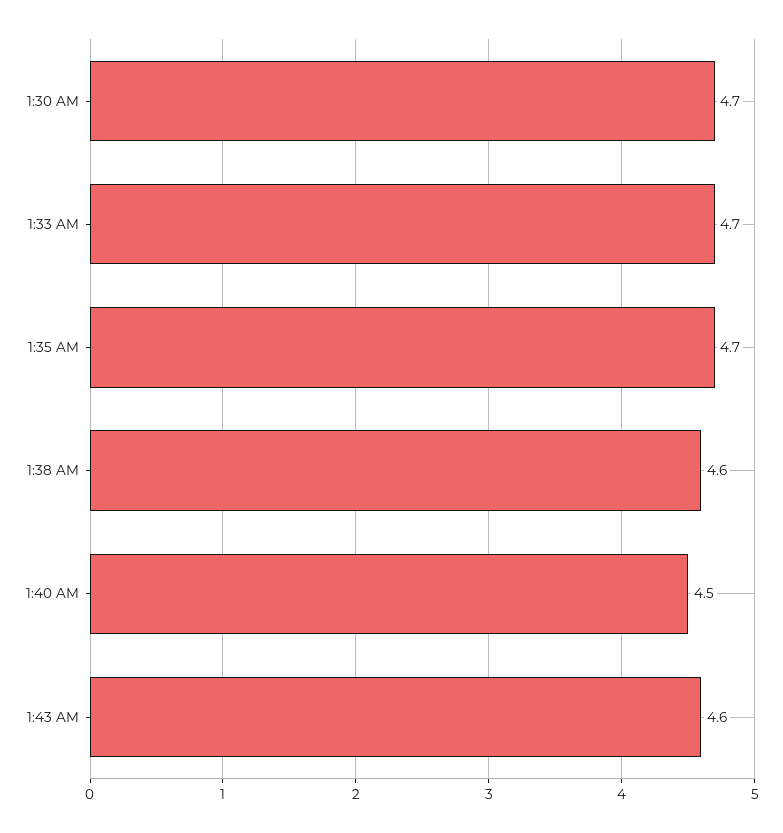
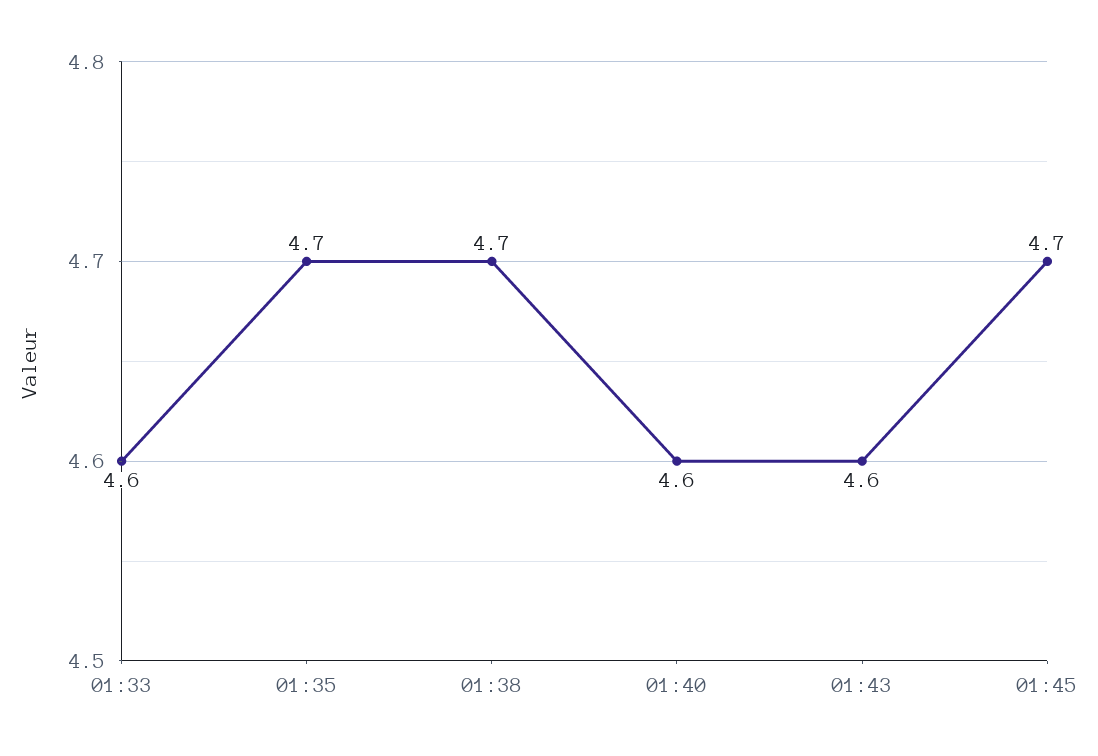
1:30 AM: 4.7 -> none
1:33 AM: 4.7 -> 4.6
1:38 AM: 4.6 -> 4.7
1:40 AM: 4.5 -> 4.6
01:45: none -> 4.7

